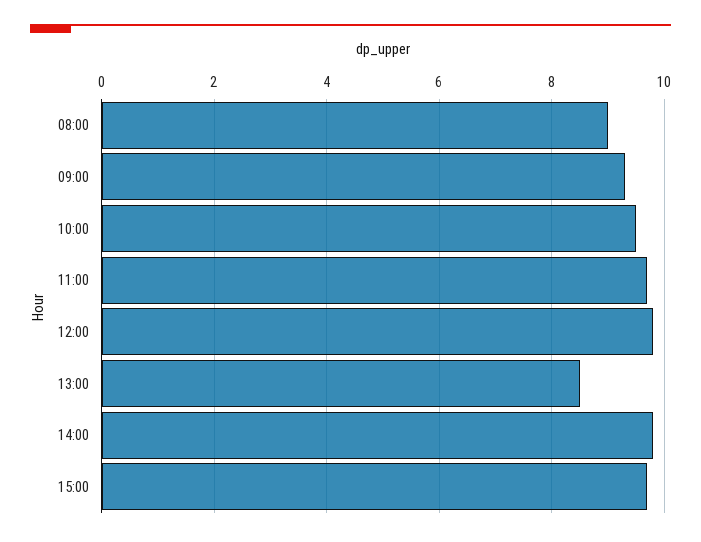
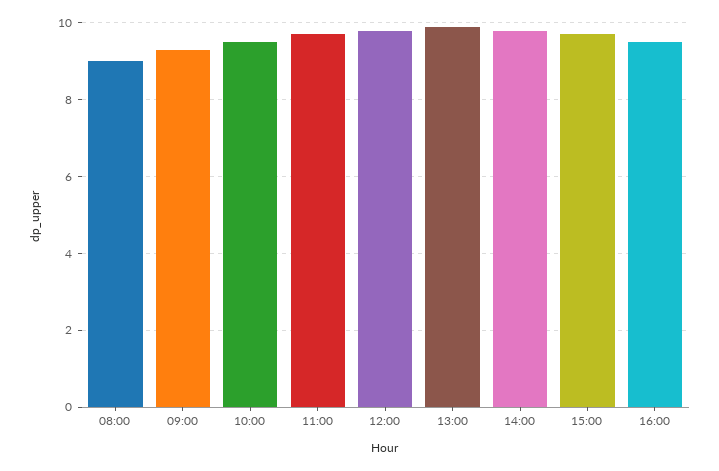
13:00: 8.5 -> 10
16:00: none -> 9.5

